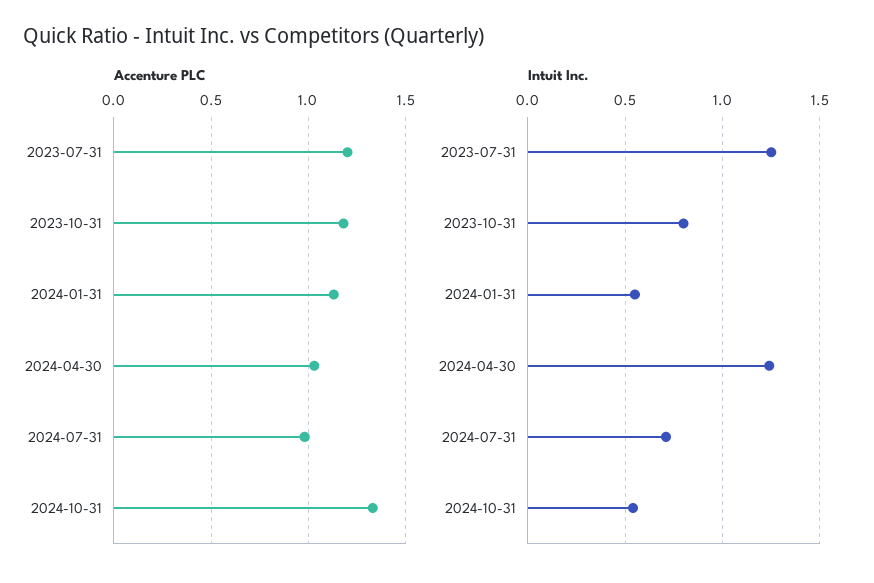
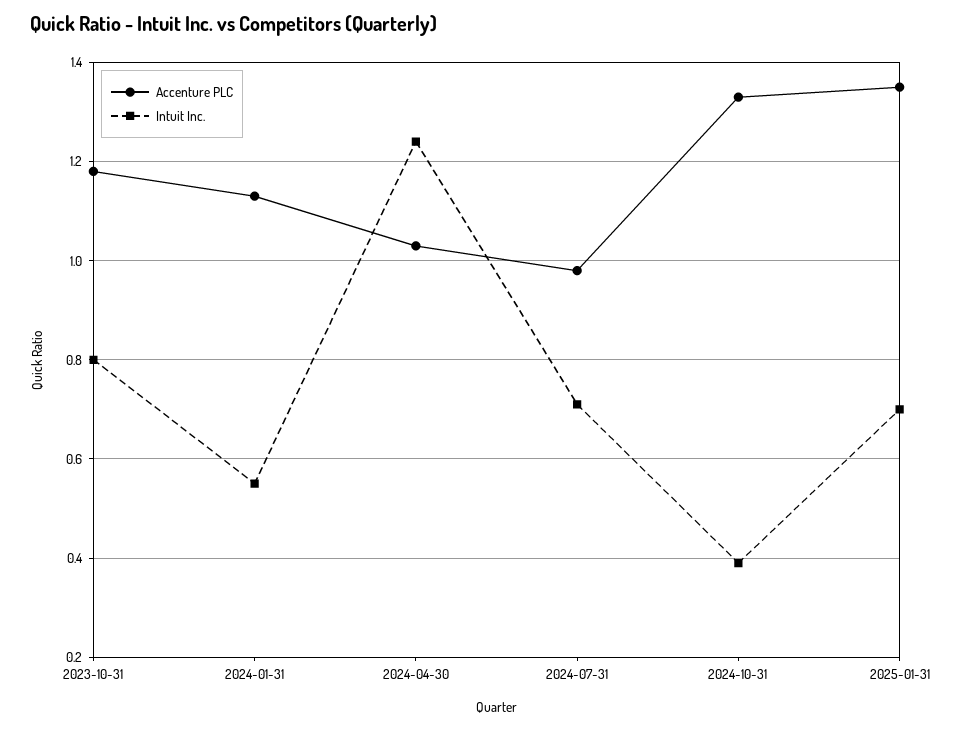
Accenture PLC, 2023-07-31: 1.2 -> none
Intuit Inc., 2023-07-31: 1.25 -> none
Intuit Inc., 2024-10-31: 0.55 -> 0.4
Accenture PLC, 2025-01-31: none -> 1.35
Intuit Inc., 2025-01-31: none -> 0.7

